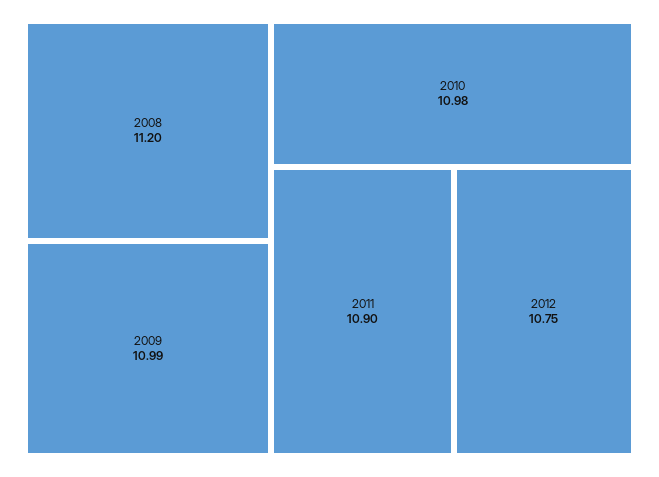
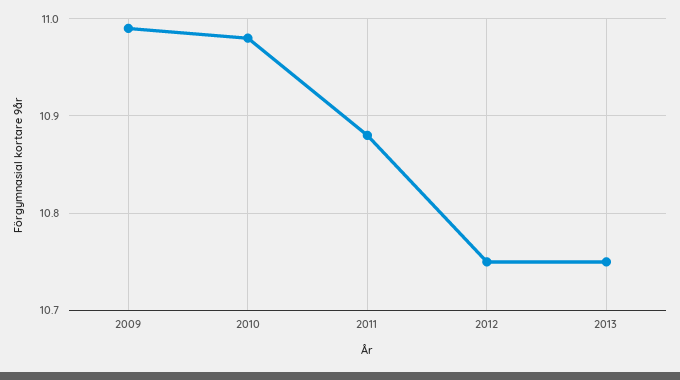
2008: 11.2 -> none
2011: 10.9 -> 10.88
2013: none -> 10.75

